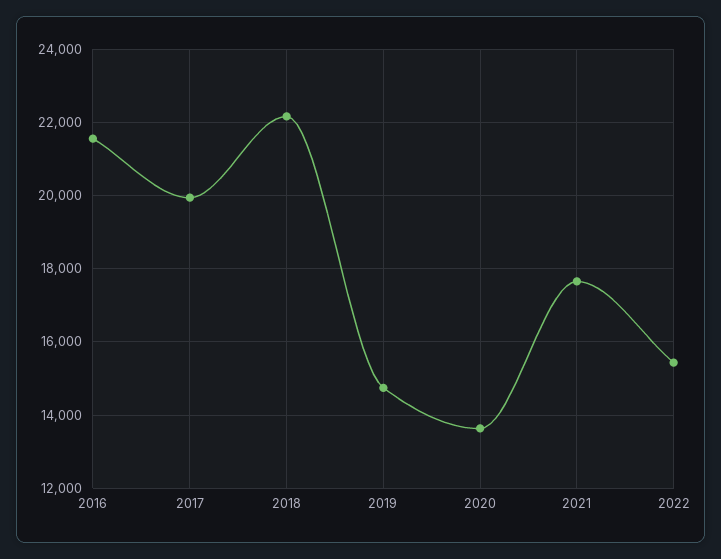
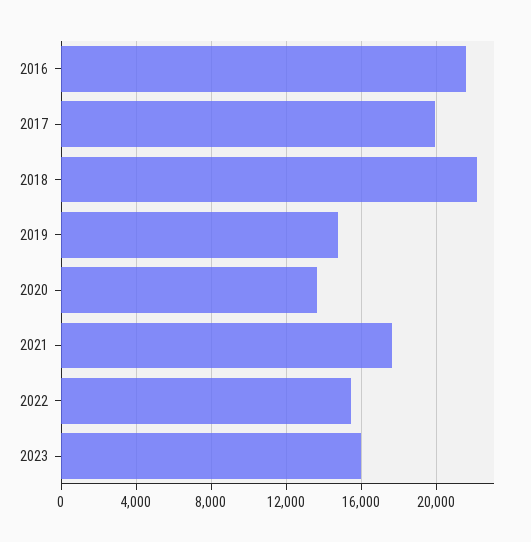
2023: none -> 16000

